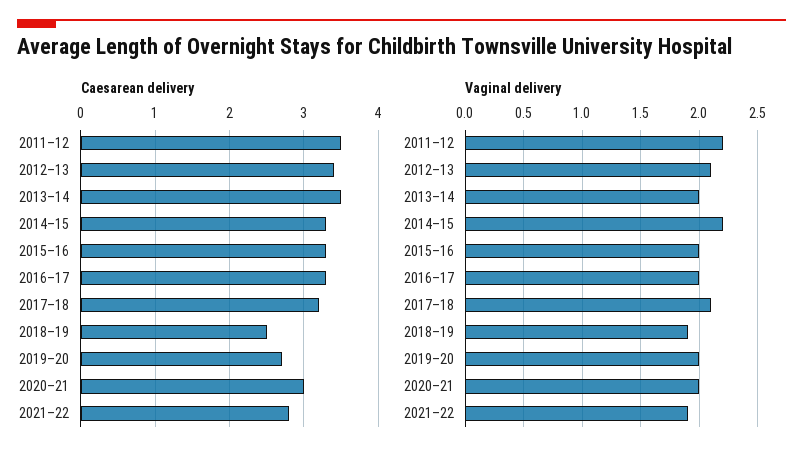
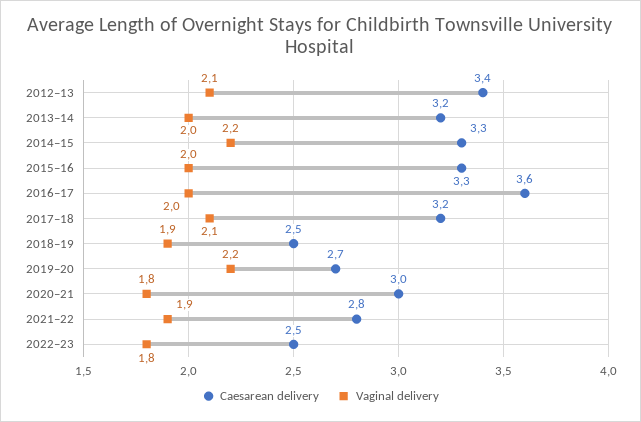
Caesarean delivery, 2011–12: 3.5 -> none
Caesarean delivery, 2013–14: 3.5 -> 3.2
Caesarean delivery, 2016–17: 3.3 -> 3.6
Vaginal delivery, 2011–12: 2.2 -> none
Vaginal delivery, 2019–20: 2 -> 2.2
Vaginal delivery, 2020–21: 2 -> 1.8
Caesarean delivery, 2022–23: none -> 2.5
Vaginal delivery, 2022–23: none -> 1.8

